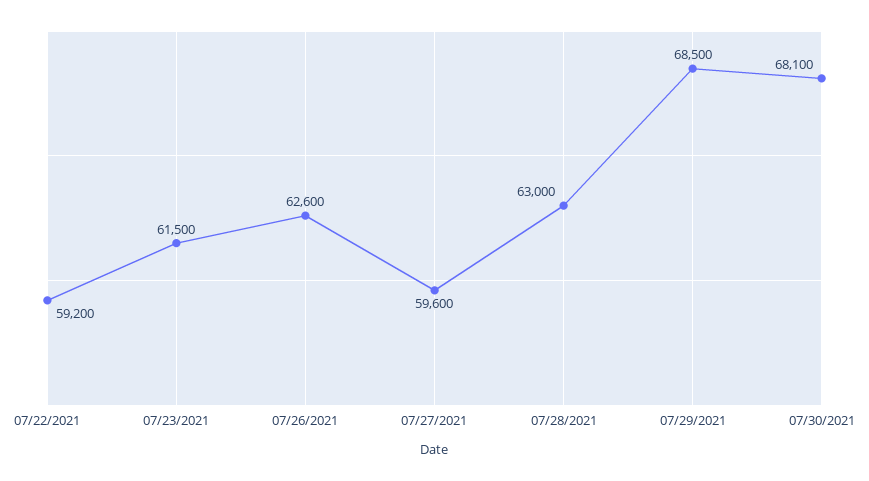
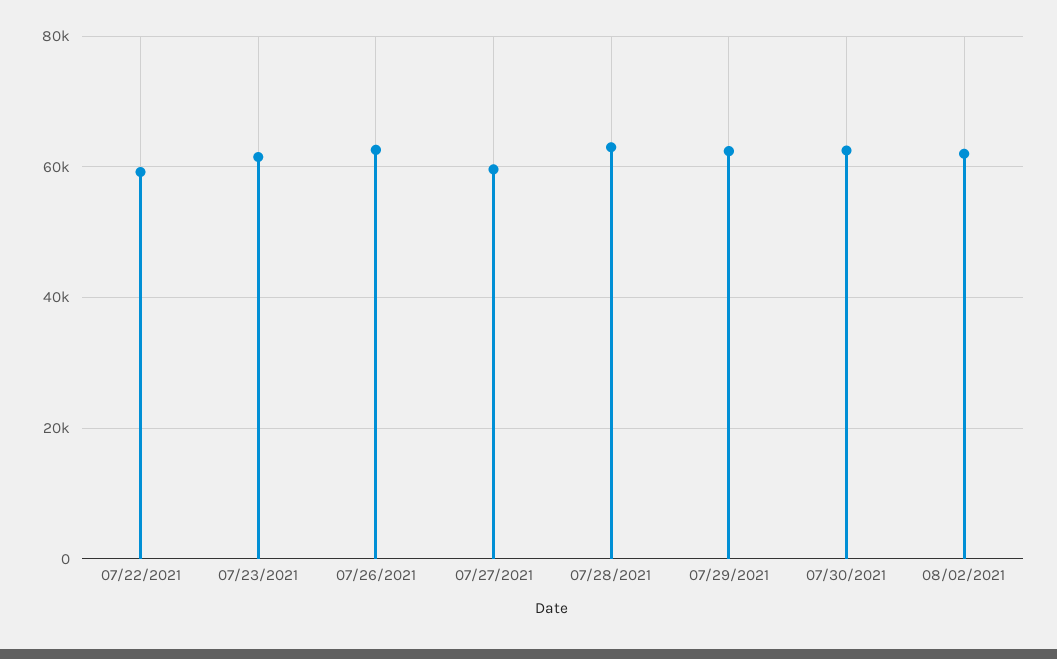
07/29/2021: 68500 -> 62000
07/30/2021: 68100 -> 62000
08/02/2021: none -> 62000

